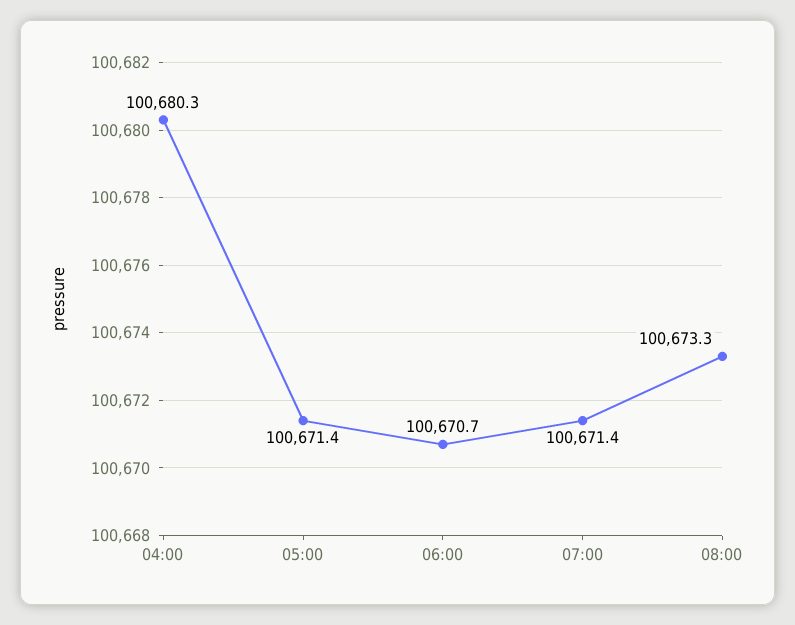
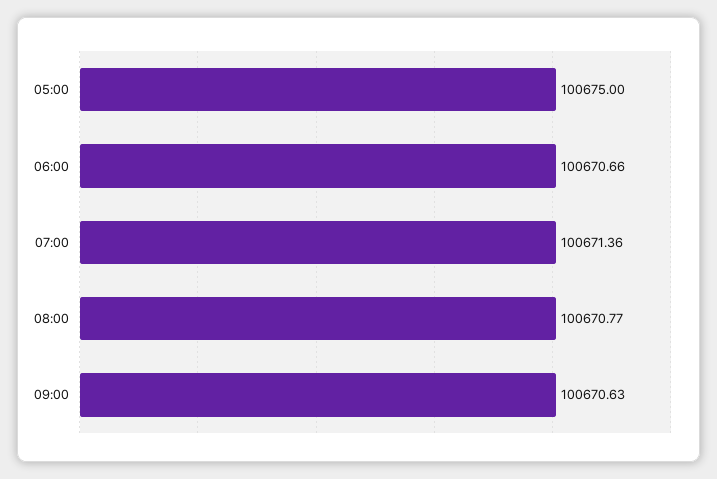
04:00: 100680.3 -> none
05:00: 100671.4 -> 100675
08:00: 100673.3 -> 100670.77
09:00: none -> 100670.63

